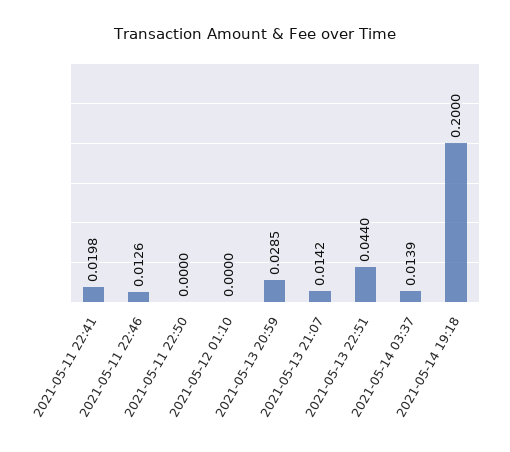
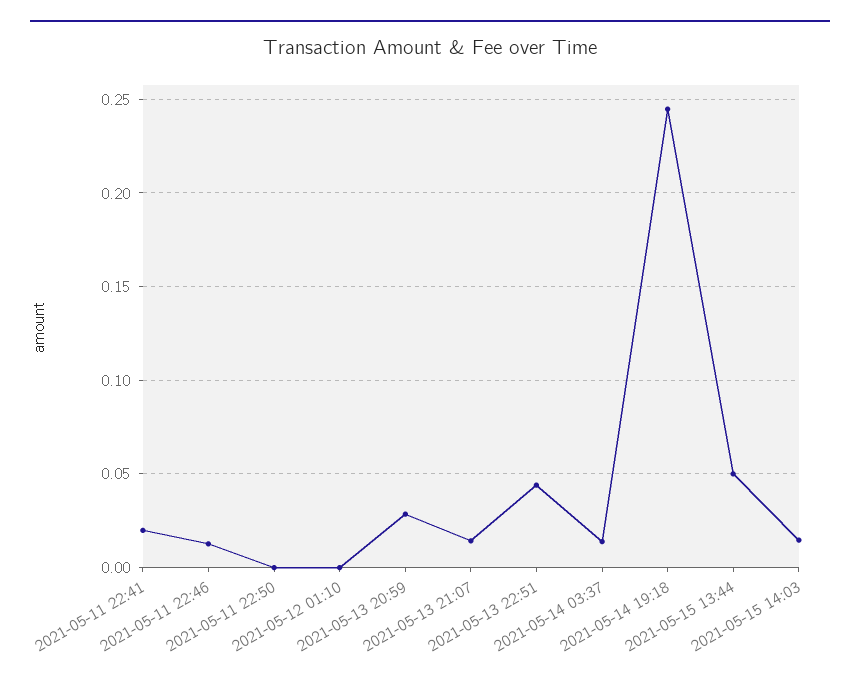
2021-05-14 19:18: 0.2 -> 0.245
2021-05-15 13:44: none -> 0.05
2021-05-15 14:03: none -> 0.015

